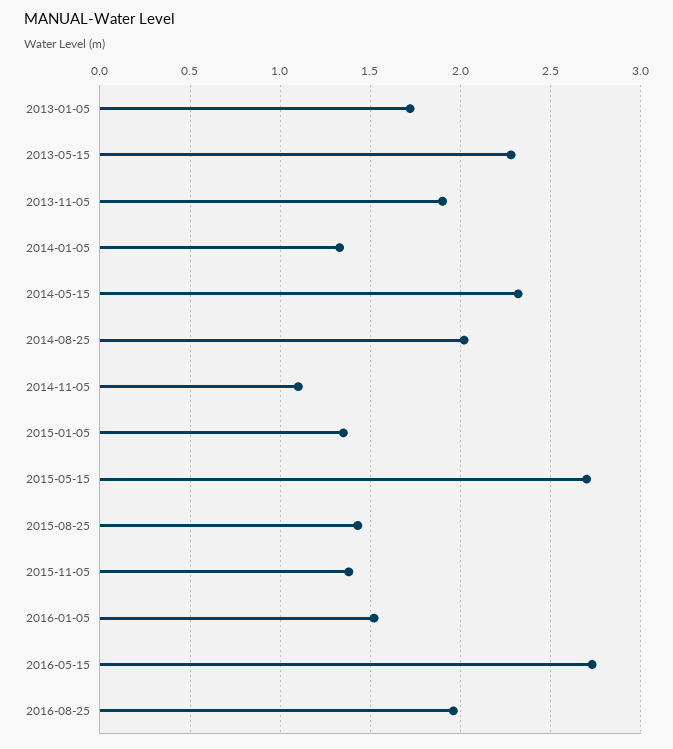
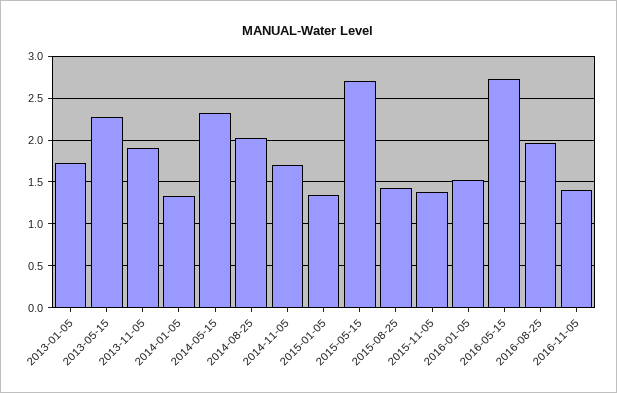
2014-11-05: 1.1 -> 1.7
2016-11-05: none -> 1.4

